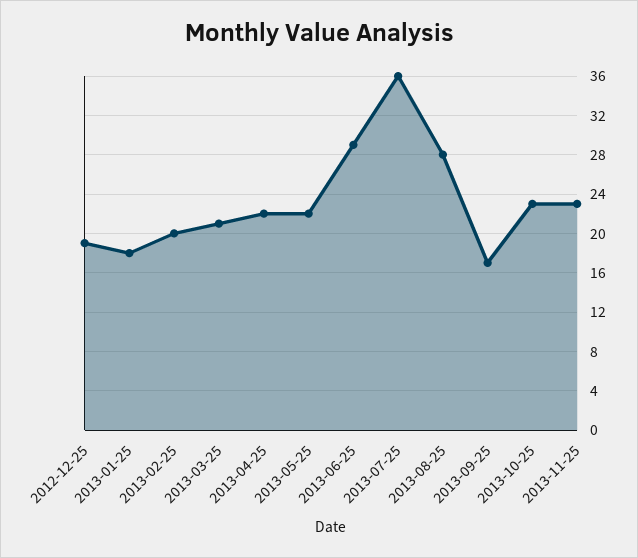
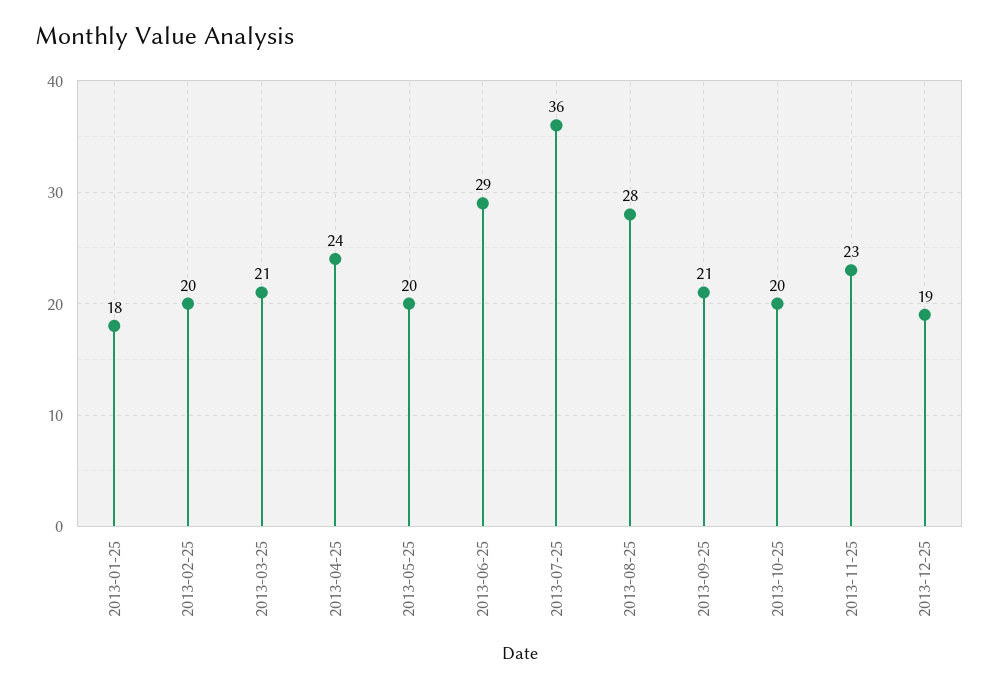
2012-12-25: 19 -> none
2013-04-25: 22 -> 24
2013-05-25: 22 -> 20
2013-09-25: 17 -> 21
2013-10-25: 23 -> 20
2013-12-25: none -> 19

